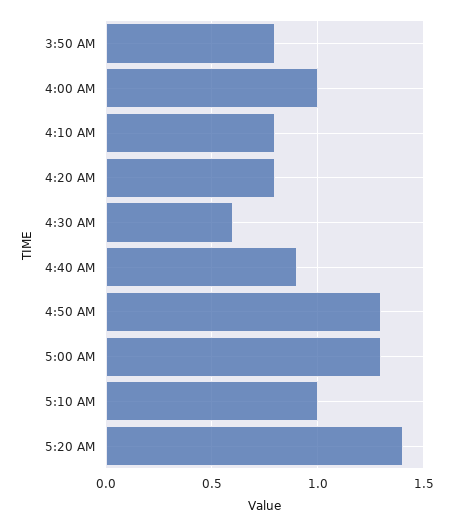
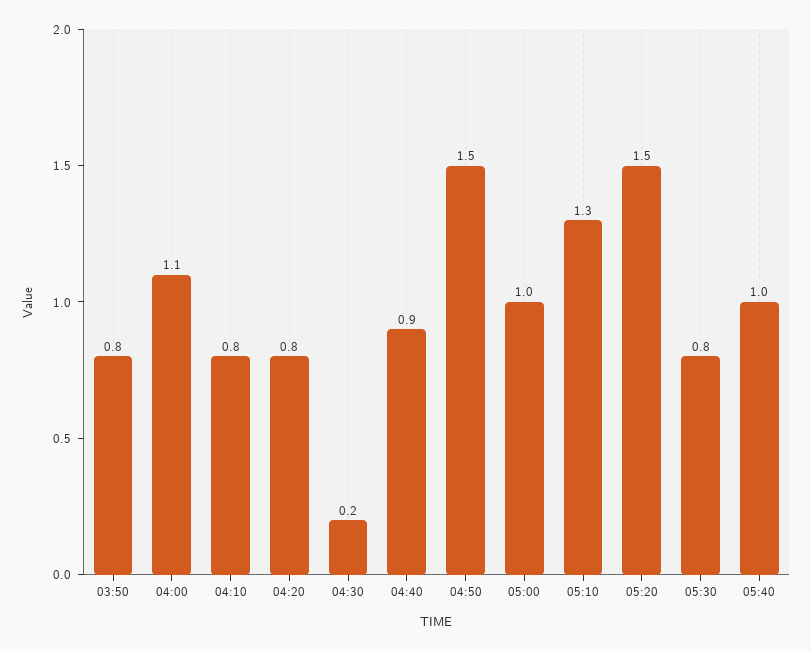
4:00 AM: 1 -> 1.1
4:30 AM: 0.6 -> 0.2
4:50 AM: 1.3 -> 1.5
5:00 AM: 1.3 -> 1
5:10 AM: 1 -> 1.3
5:20 AM: 1.4 -> 1.5
05:30: none -> 0.8
05:40: none -> 1

